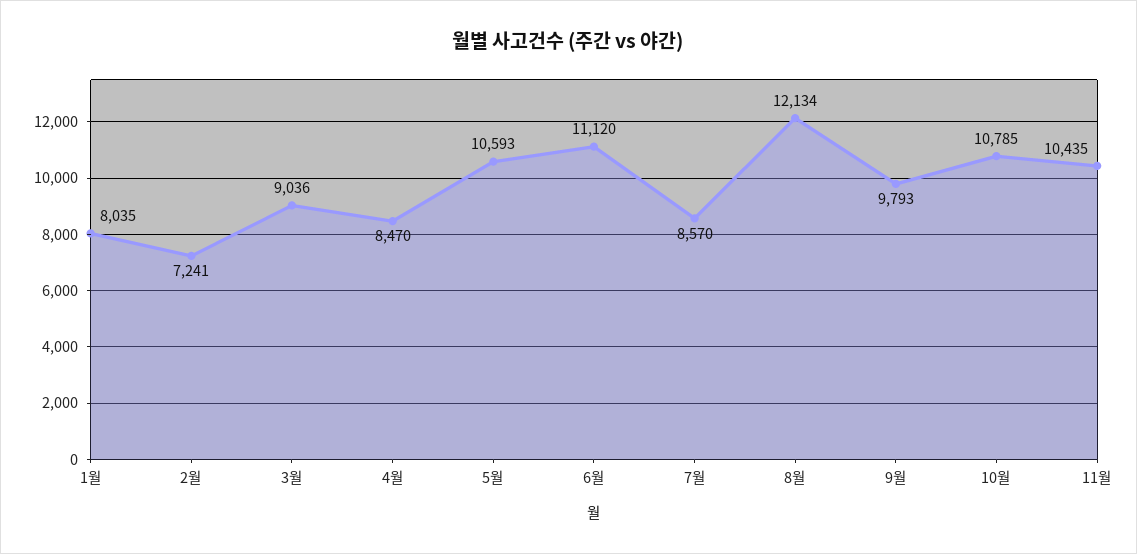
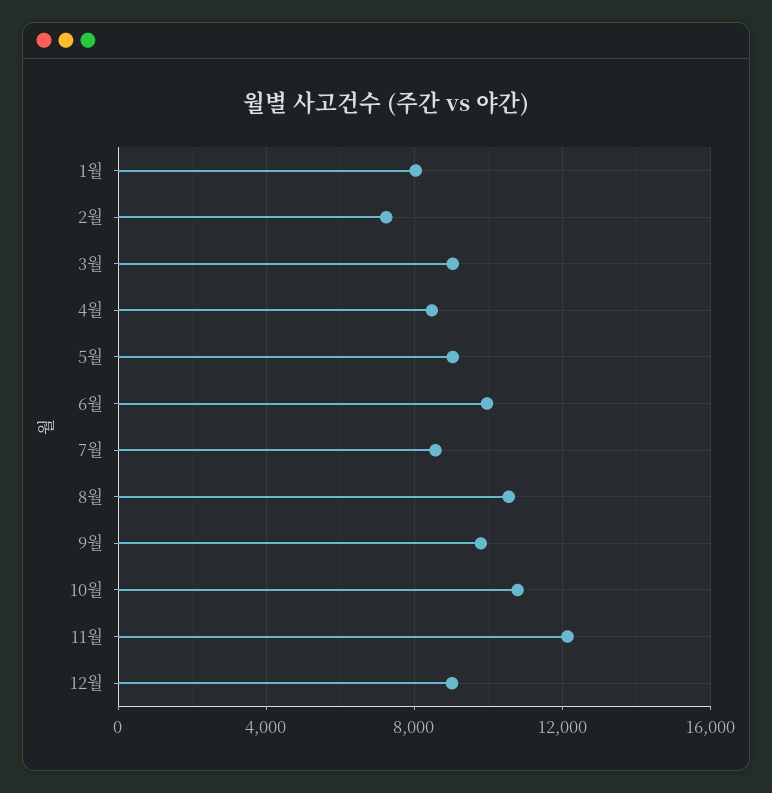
5월: 10593 -> 9000
6월: 11120 -> 10000
8월: 12134 -> 10500
11월: 10435 -> 12000
12월: none -> 9000

